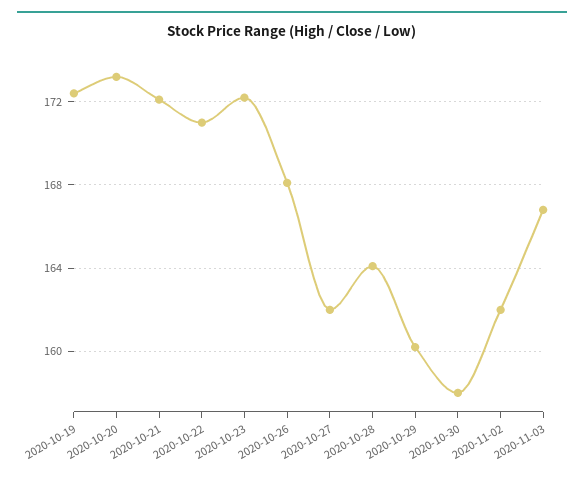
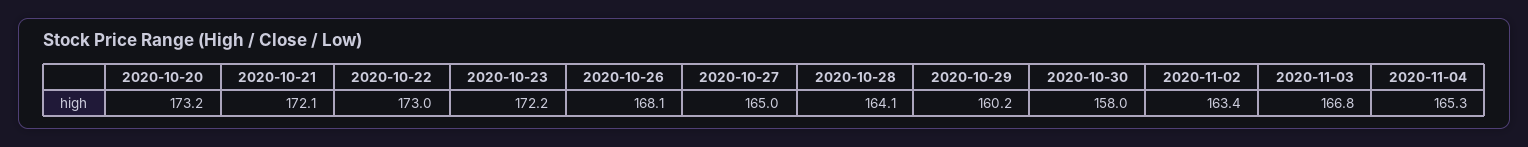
2020-10-19: 172.5 -> none
2020-10-22: 171 -> 173
2020-10-27: 162 -> 165
2020-11-02: 162 -> 163.4
2020-11-04: none -> 165.3

